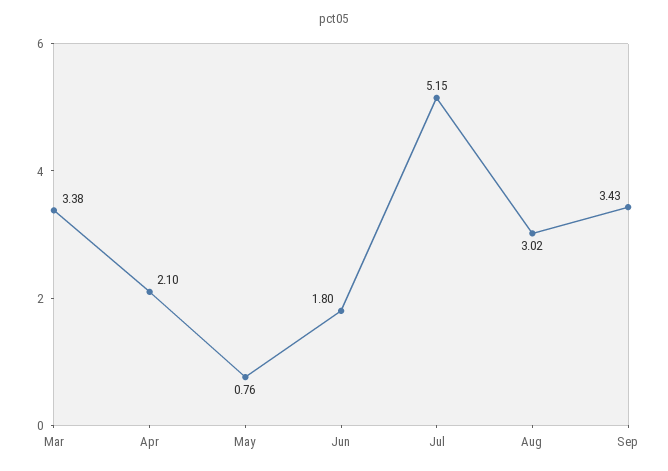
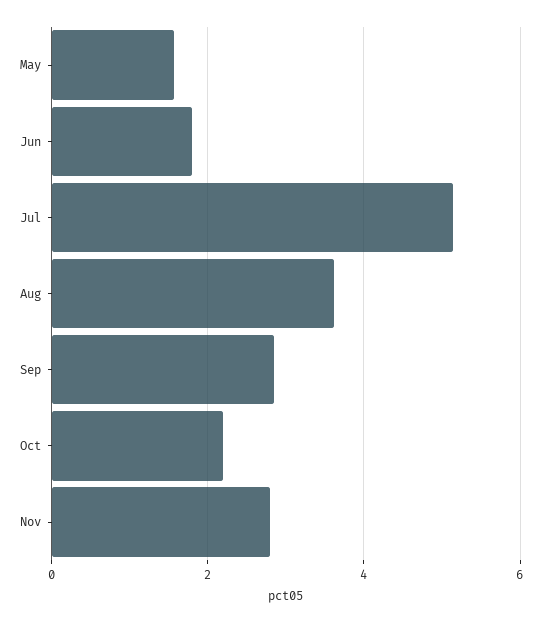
Mar: 3.38 -> none
Apr: 2.1 -> none
May: 0.76 -> 1.6
Aug: 3.02 -> 3.6
Sep: 3.43 -> 2.8
Oct: none -> 2.2
Nov: none -> 2.8

